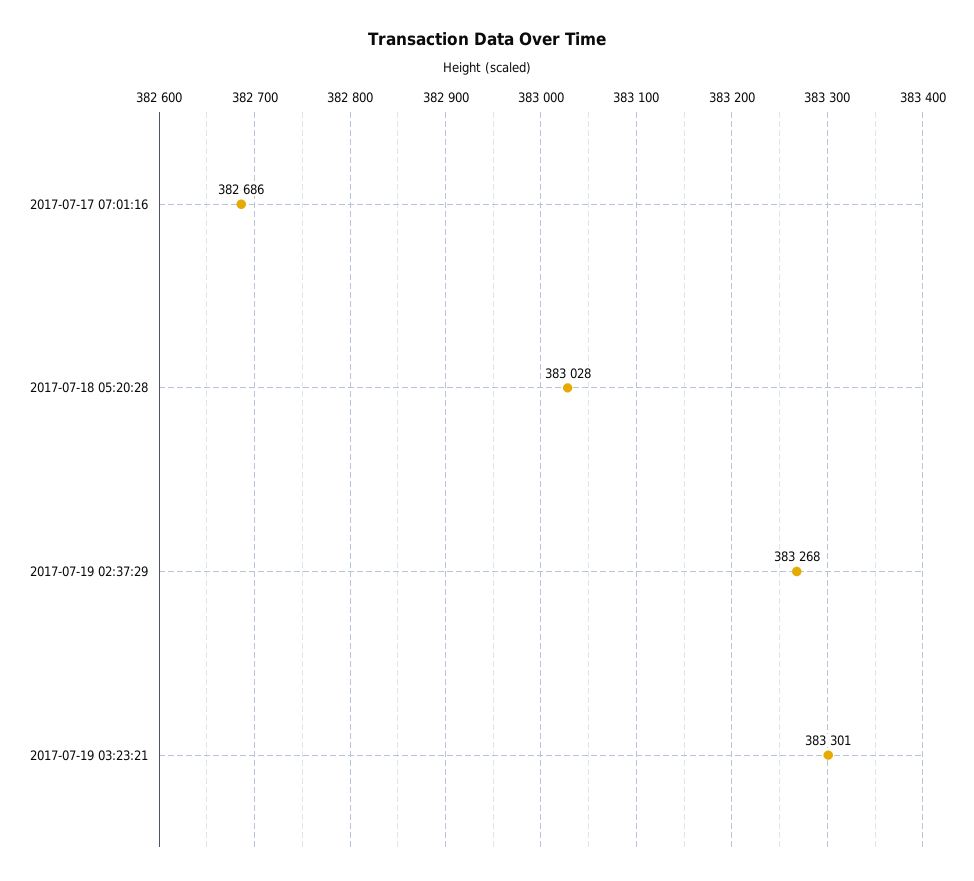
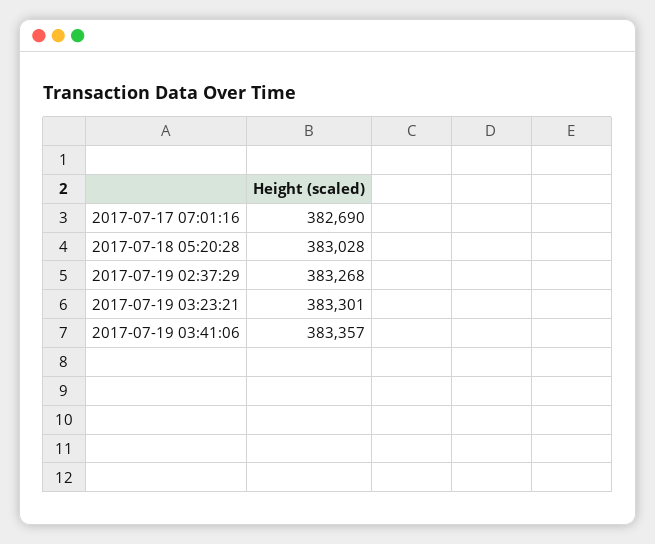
2017-07-17 07:01:16: 382686 -> 382690
2017-07-19 03:41:06: none -> 383357

